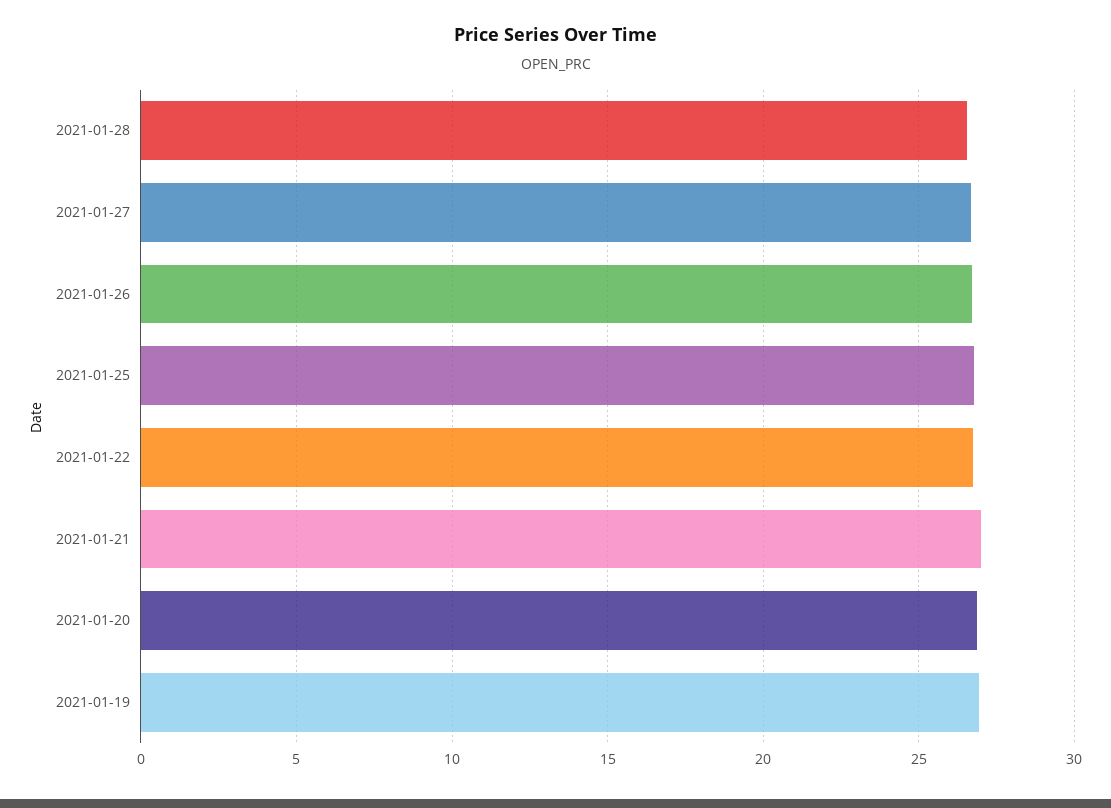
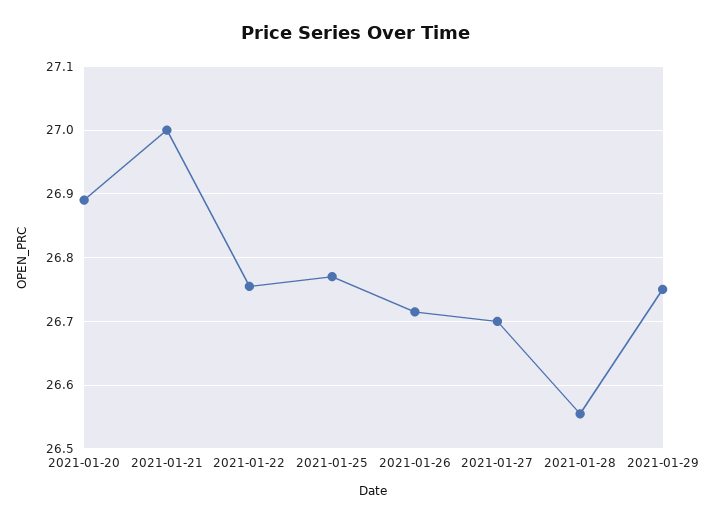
2021-01-19: 27 -> none
2021-01-29: none -> 26.75

